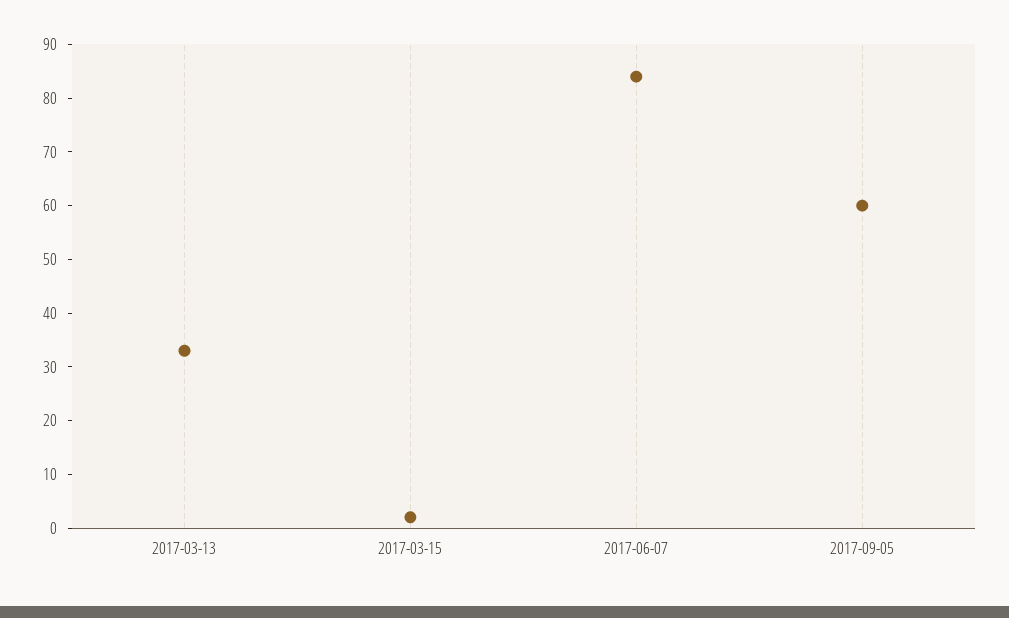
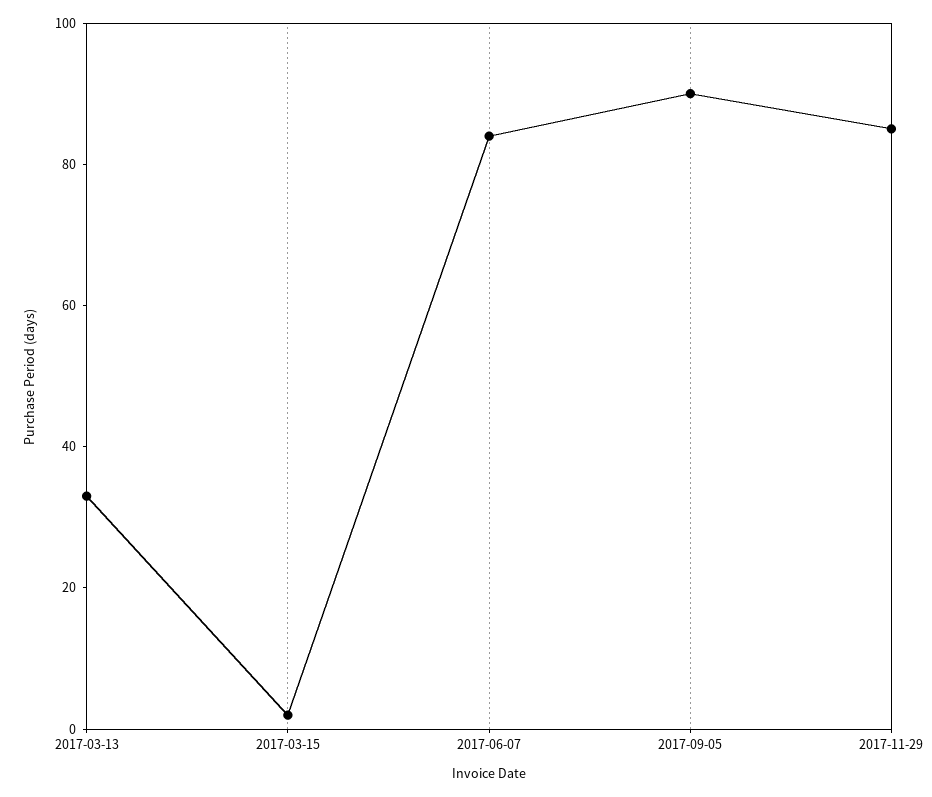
2017-09-05: 60 -> 90
2017-11-29: none -> 85

